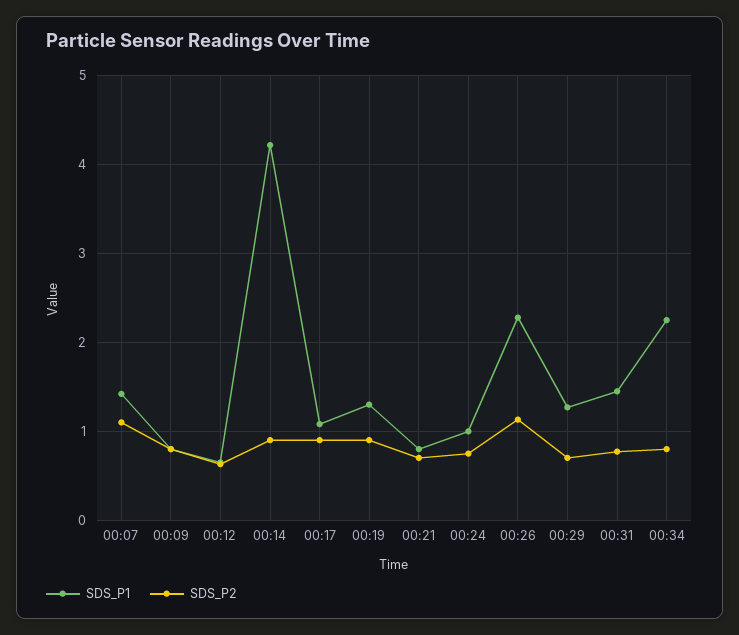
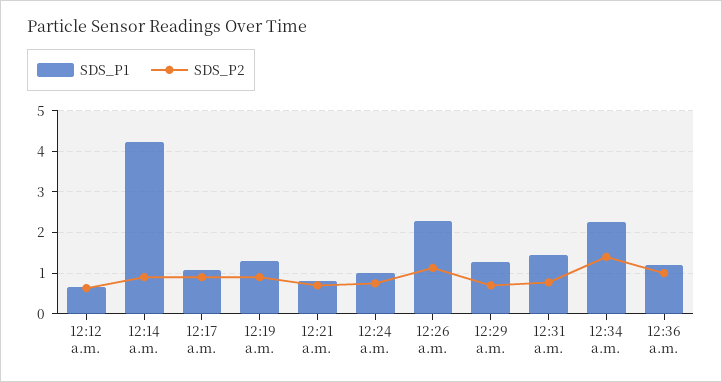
SDS_P1, 00:07: 1.4 -> none
SDS_P2, 00:07: 1.1 -> none
SDS_P1, 00:09: 0.8 -> none
SDS_P2, 00:09: 0.8 -> none
SDS_P2, 00:34: 0.8 -> 1.4
SDS_P1, 12:36 a.m.: none -> 1.2
SDS_P2, 12:36 a.m.: none -> 1

